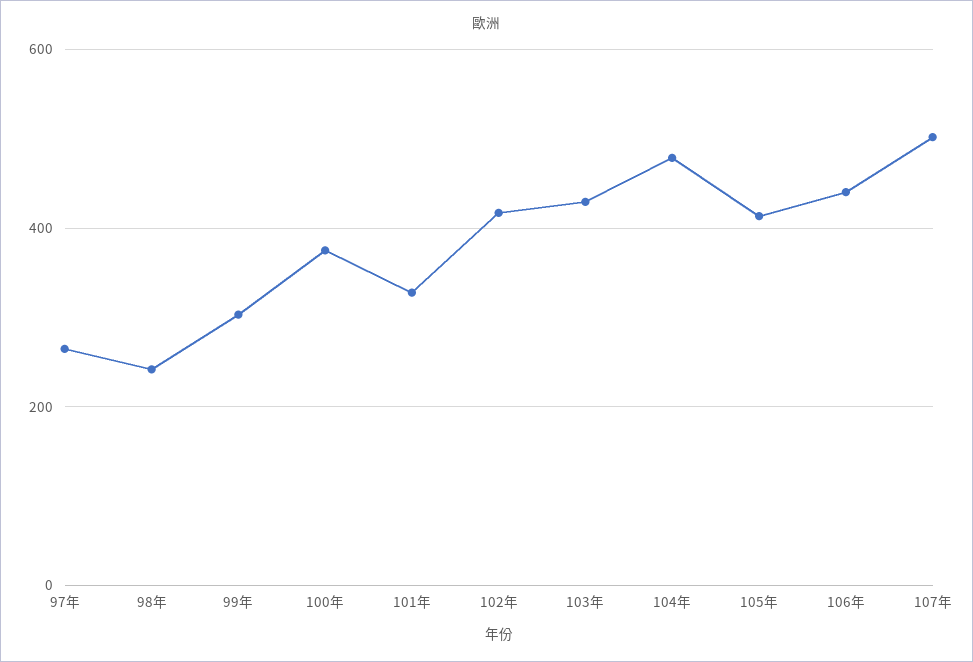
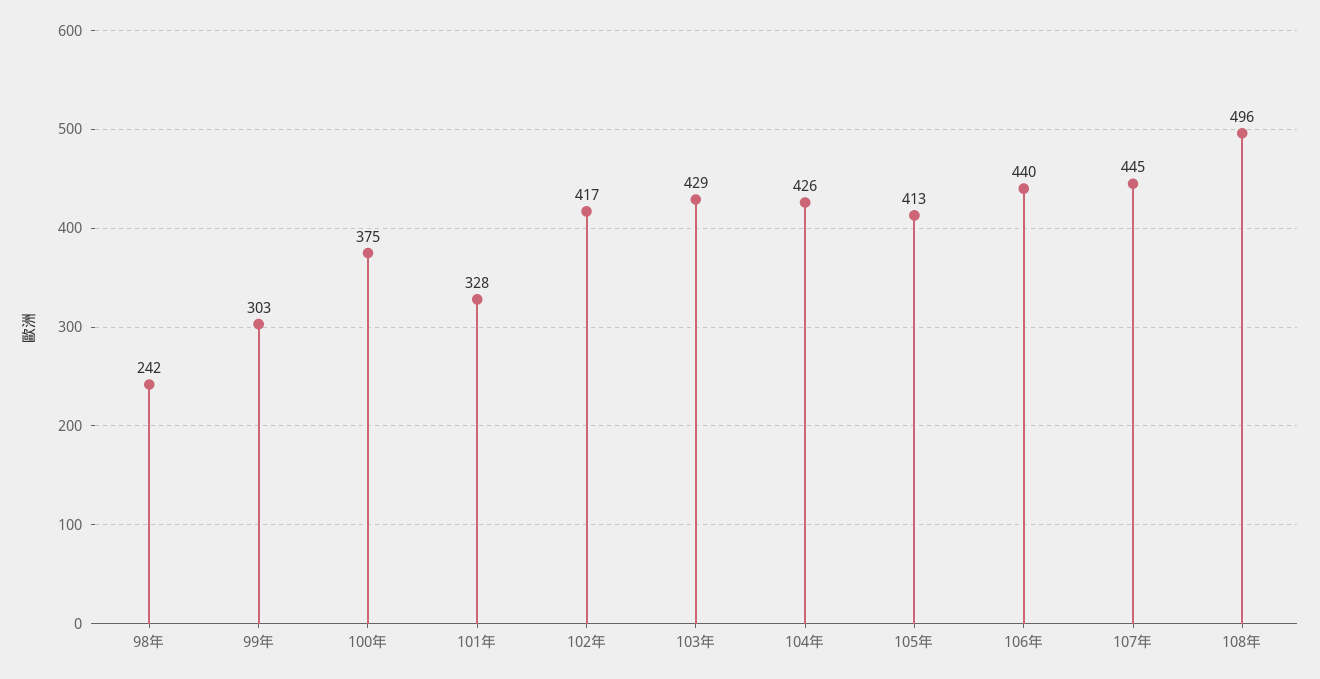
97年: 260 -> none
104年: 480 -> 426
107年: 500 -> 445
108年: none -> 496

